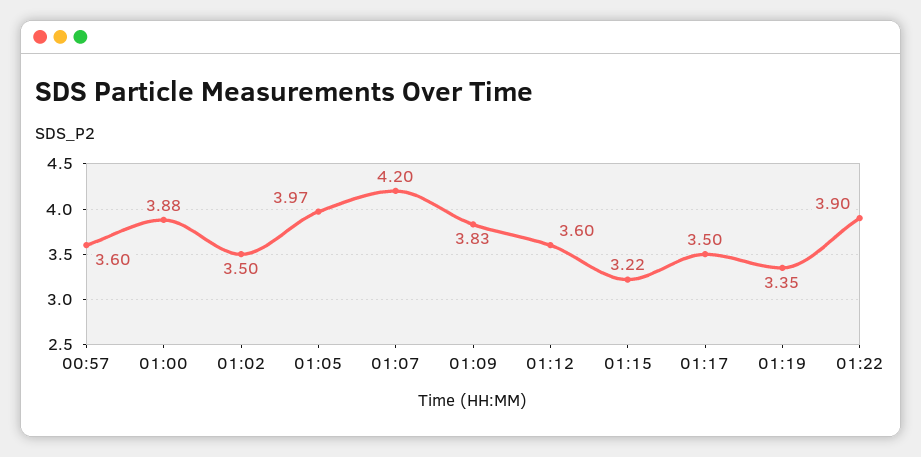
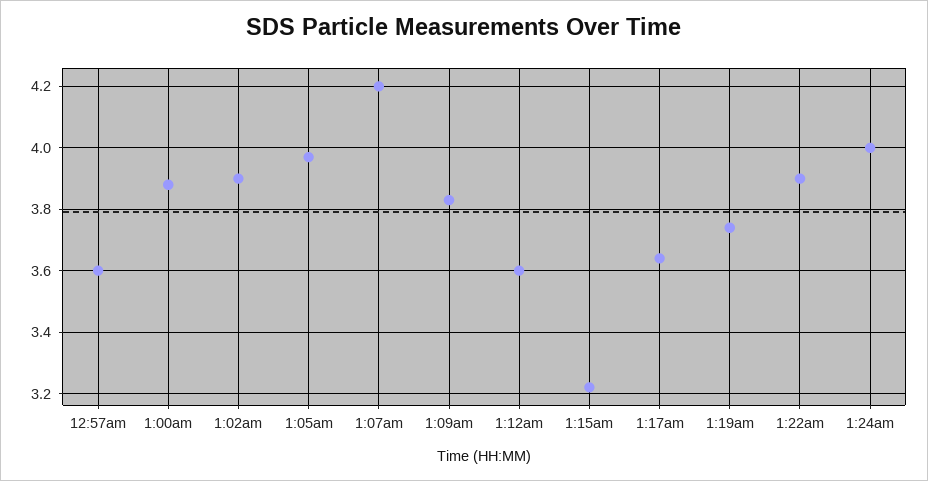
01:02: 3.5 -> 3.9
01:17: 3.5 -> 3.65
01:19: 3.35 -> 3.75
1:24am: none -> 4

